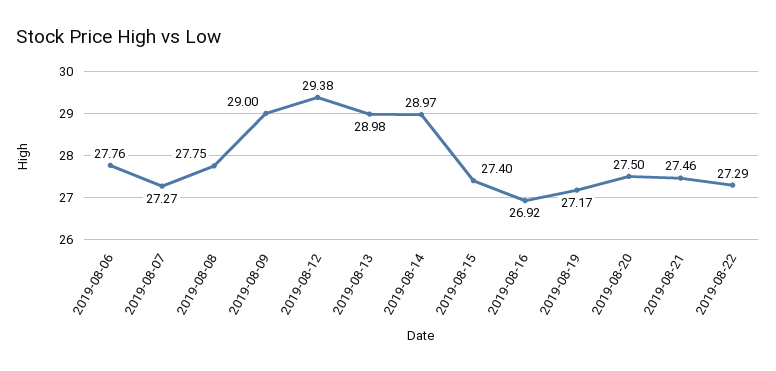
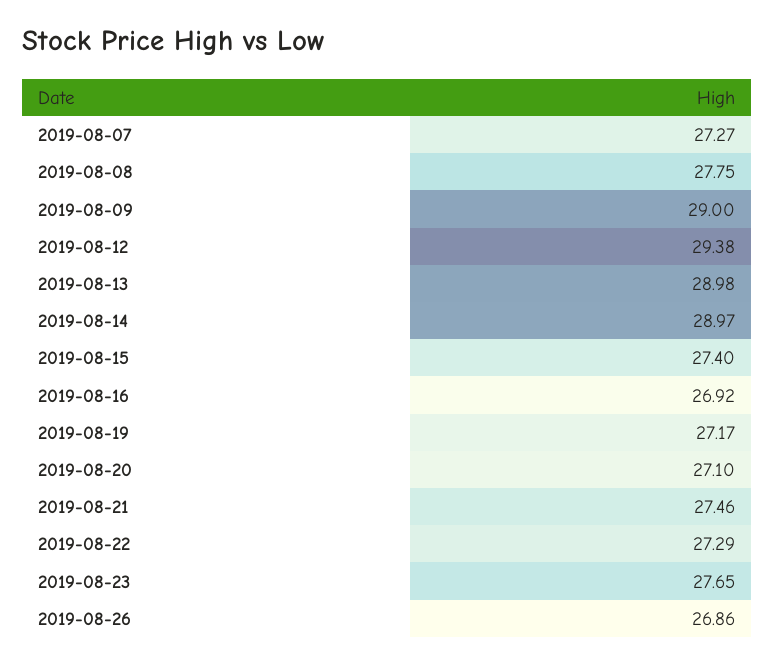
2019-08-06: 27.76 -> none
2019-08-20: 27.5 -> 27.1
2019-08-23: none -> 27.65
2019-08-26: none -> 26.86

